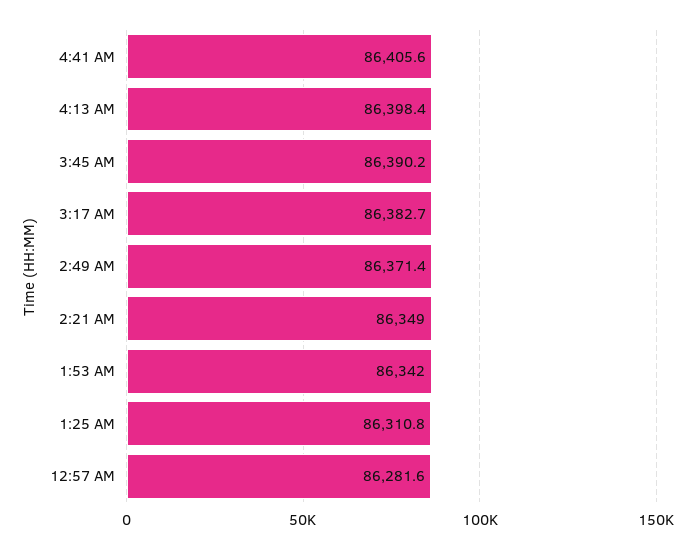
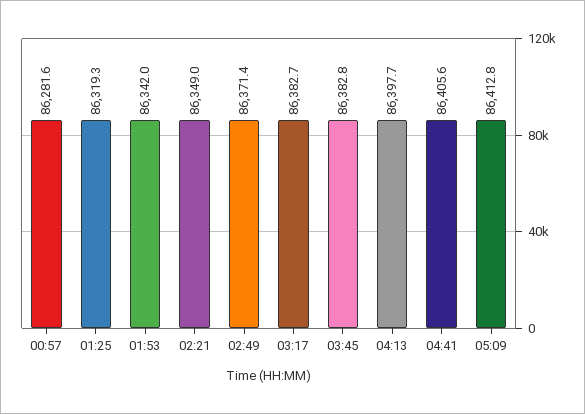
4:13 AM: 86398.4 -> 86397.7
3:45 AM: 86390.2 -> 86382.8
1:25 AM: 86310.8 -> 86319.3
05:09: none -> 86412.8

